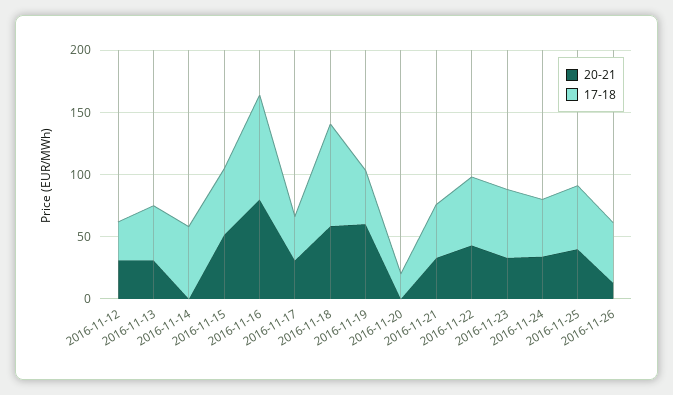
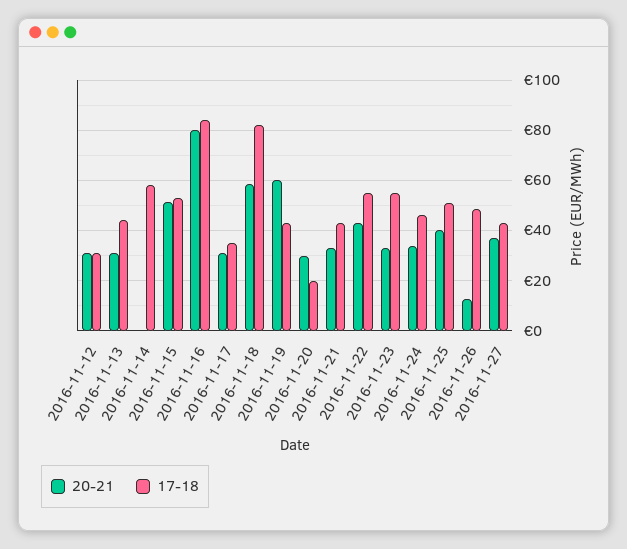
20-21, 2016-11-20: 0 -> 30
20-21, 2016-11-27: none -> 37.5
17-18, 2016-11-27: none -> 42.5

